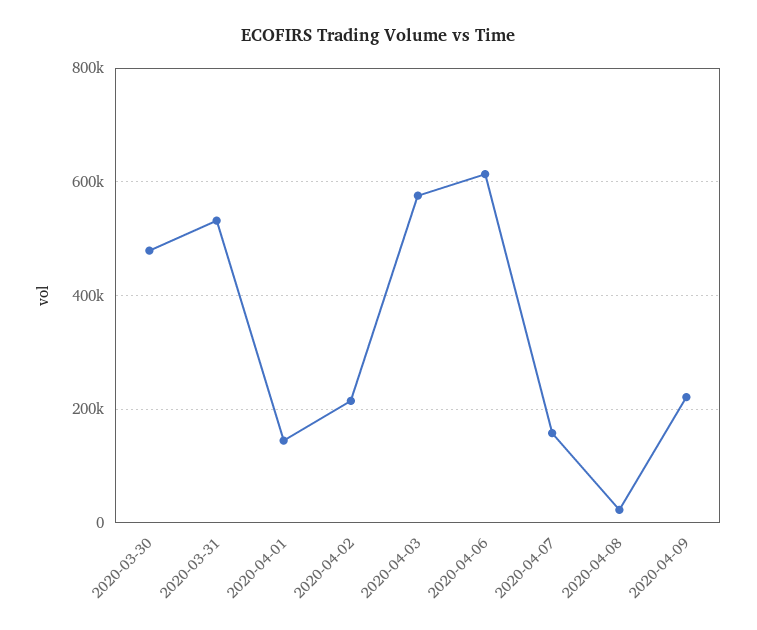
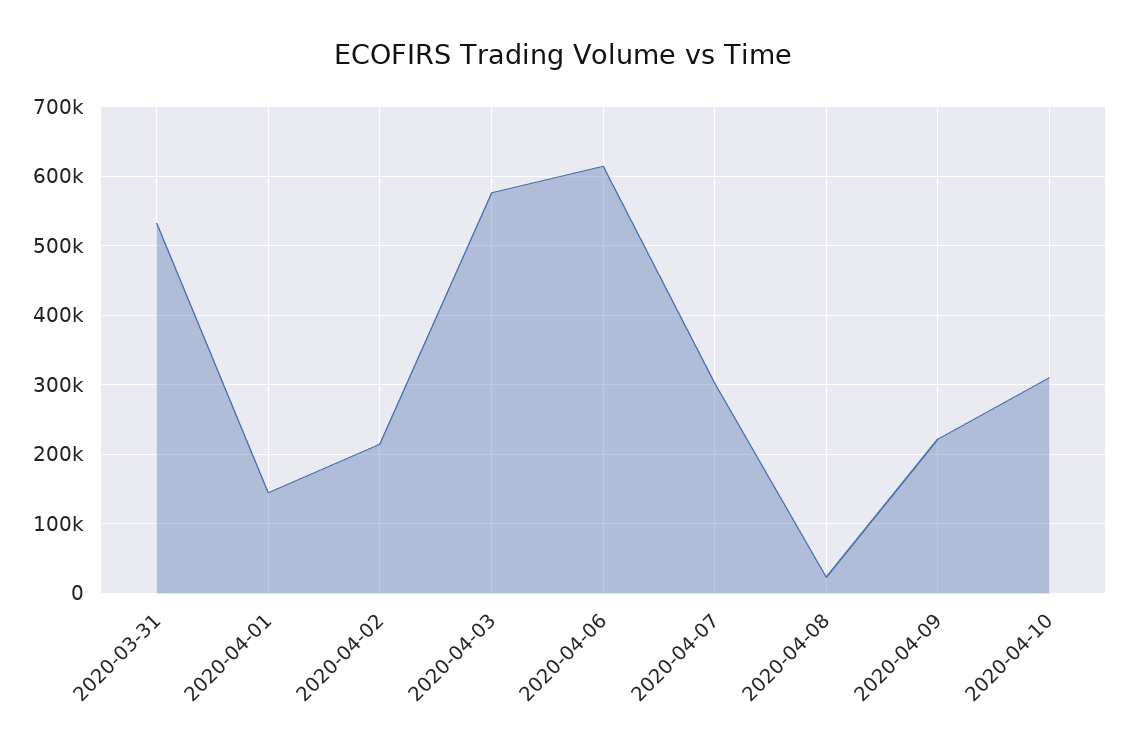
2020-03-30: 480000 -> none
2020-04-07: 160000 -> 300000
2020-04-10: none -> 310000

